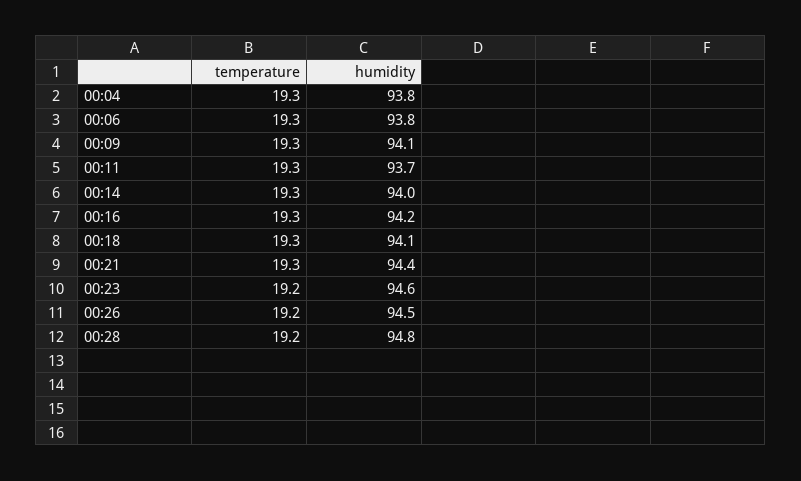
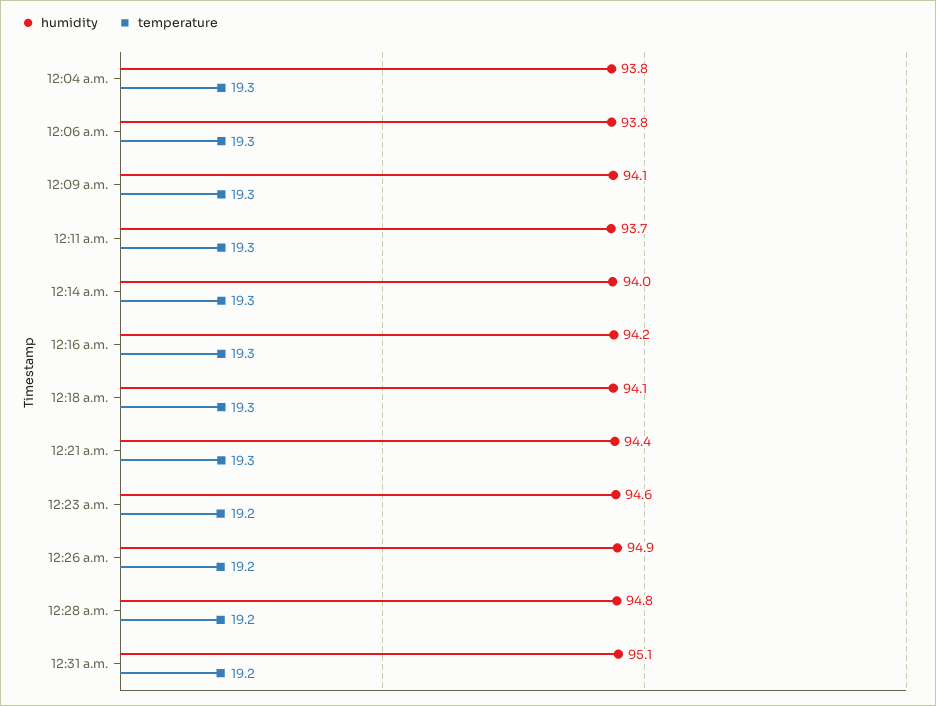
humidity, 00:26: 94.5 -> 94.9
humidity, 12:31 a.m.: none -> 95.1
temperature, 12:31 a.m.: none -> 19.2

